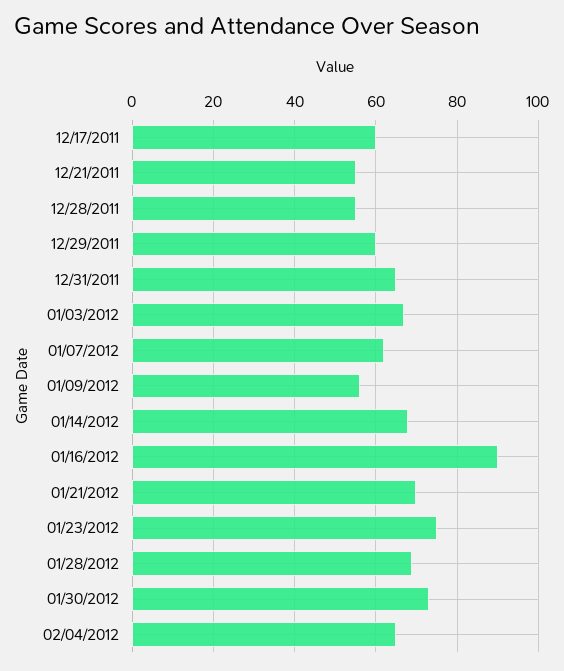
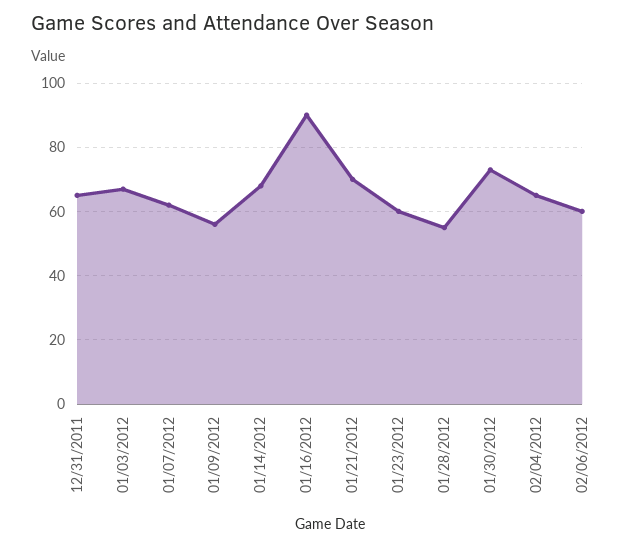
12/17/2011: 60 -> none
12/21/2011: 55 -> none
12/28/2011: 55 -> none
12/29/2011: 60 -> none
01/23/2012: 75 -> 60
01/28/2012: 70 -> 55
02/06/2012: none -> 60

